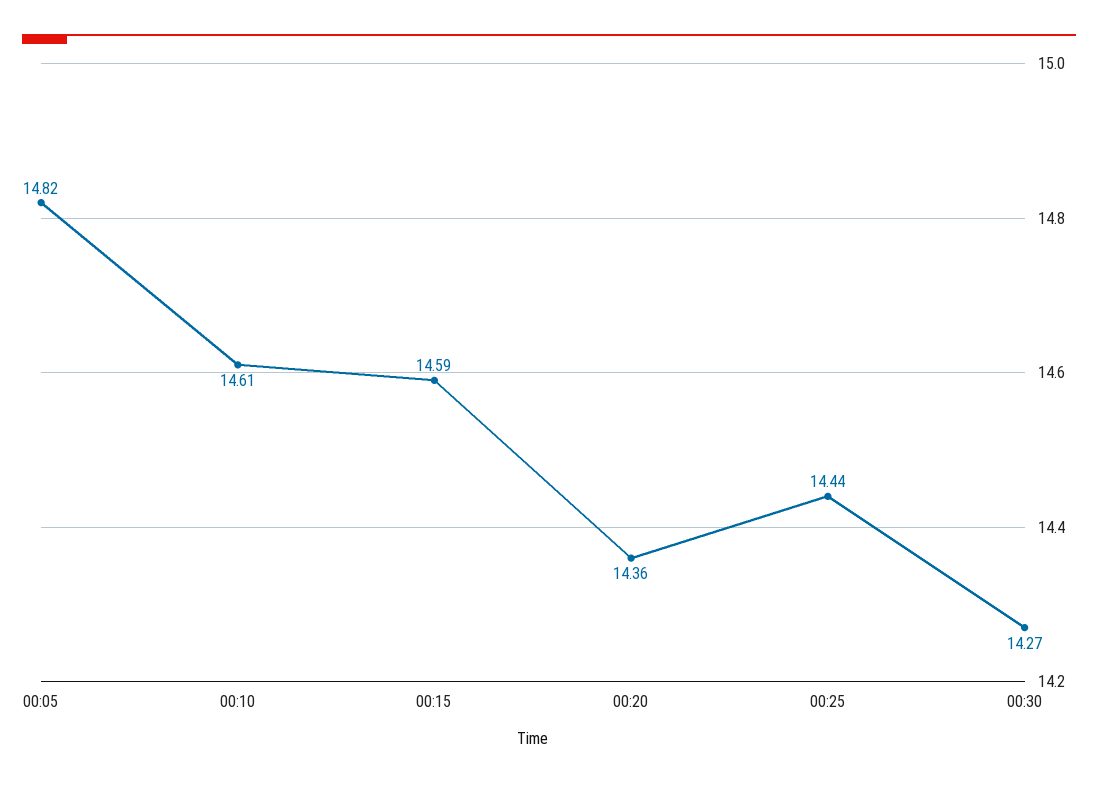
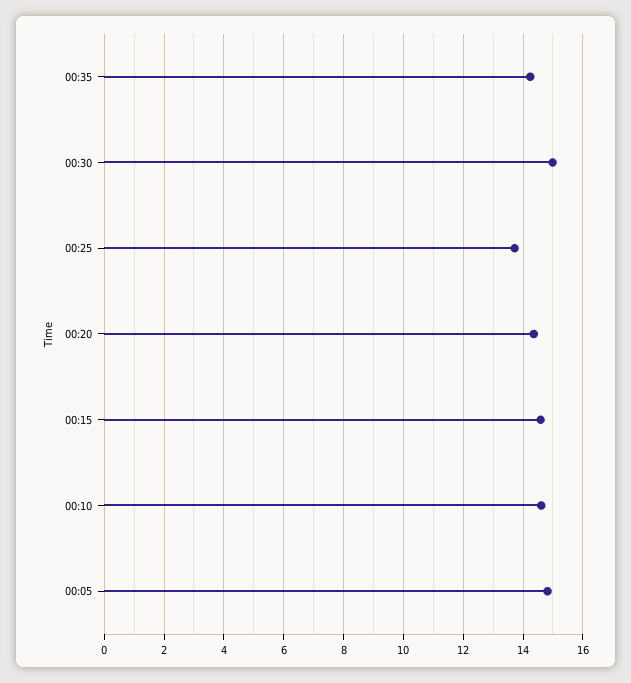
00:25: 14.44 -> 13.75
00:30: 14.27 -> 15
00:35: none -> 14.25

